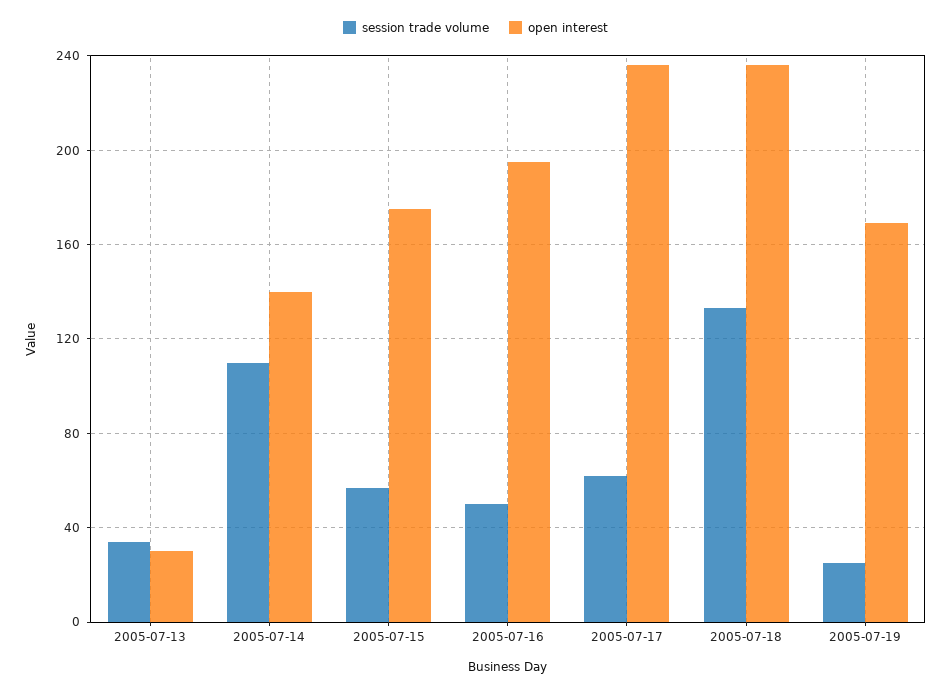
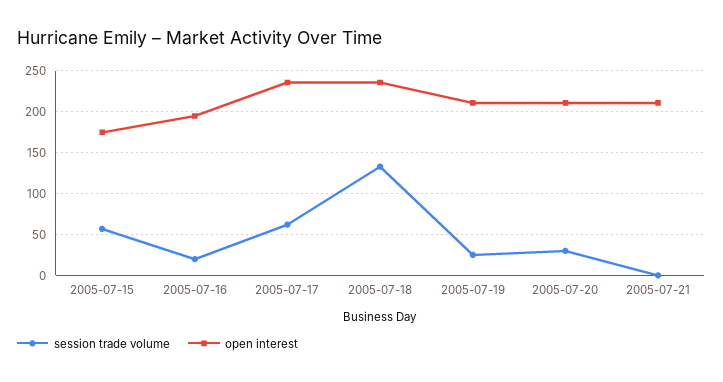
session trade volume, 2005-07-13: 35 -> none
open interest, 2005-07-13: 30 -> none
session trade volume, 2005-07-14: 110 -> none
open interest, 2005-07-14: 140 -> none
session trade volume, 2005-07-16: 50 -> 20
open interest, 2005-07-19: 170 -> 210
session trade volume, 2005-07-20: none -> 30
open interest, 2005-07-20: none -> 210
session trade volume, 2005-07-21: none -> 0
open interest, 2005-07-21: none -> 210

